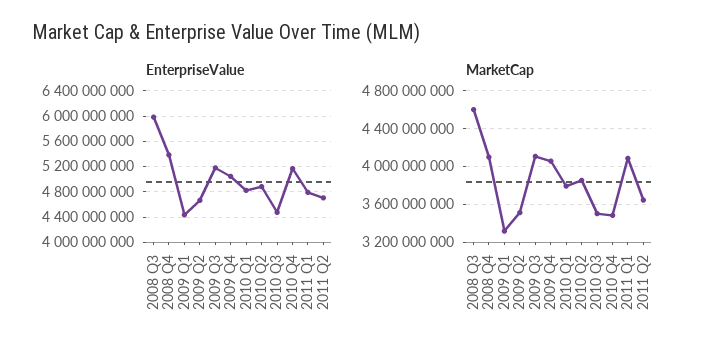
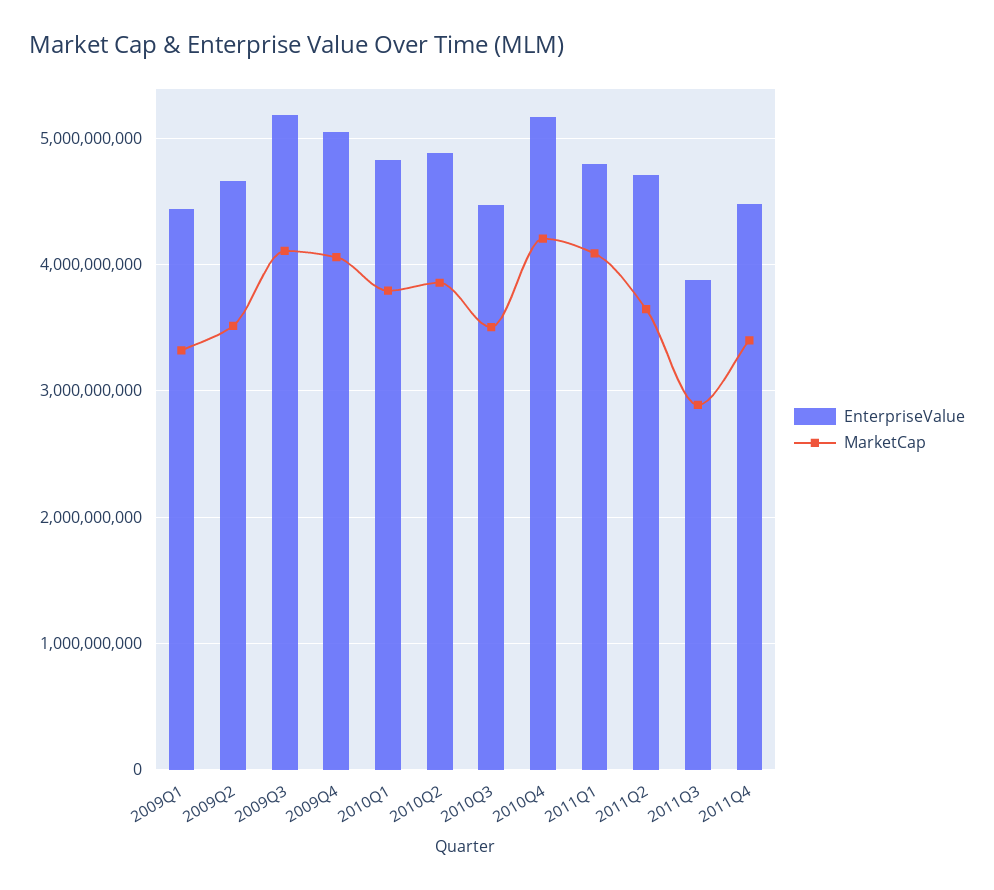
EnterpriseValue, 2008 Q3: 6000000000 -> none
EnterpriseValue, 2008 Q4: 5400000000 -> none
MarketCap, 2008 Q3: 4600000000 -> none
MarketCap, 2008 Q4: 4100000000 -> none
MarketCap, 2010 Q4: 3500000000 -> 4200000000
EnterpriseValue, 2011Q3: none -> 3900000000
MarketCap, 2011Q3: none -> 2900000000
EnterpriseValue, 2011Q4: none -> 4500000000
MarketCap, 2011Q4: none -> 3400000000

